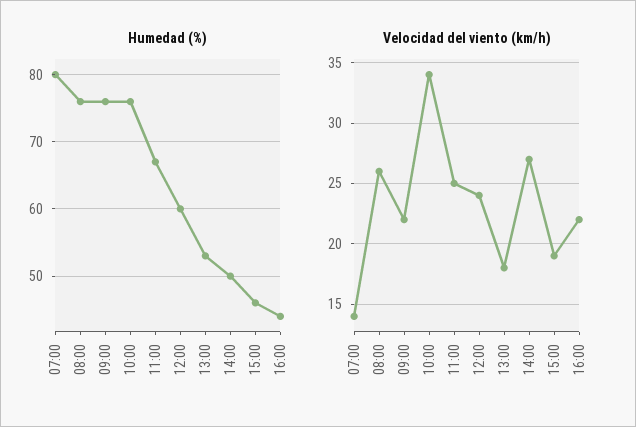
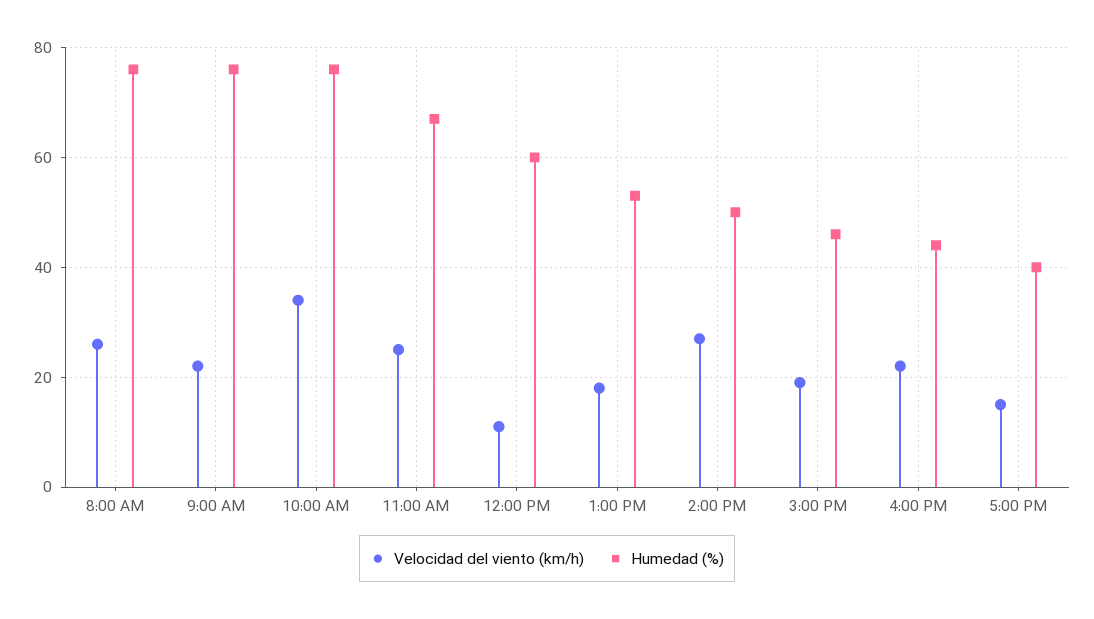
Humedad (%), 07:00: 80 -> none
Velocidad del viento (km/h), 07:00: 14 -> none
Velocidad del viento (km/h), 12:00: 24 -> 10
Velocidad del viento (km/h), 5:00 PM: none -> 15
Humedad (%), 5:00 PM: none -> 40

